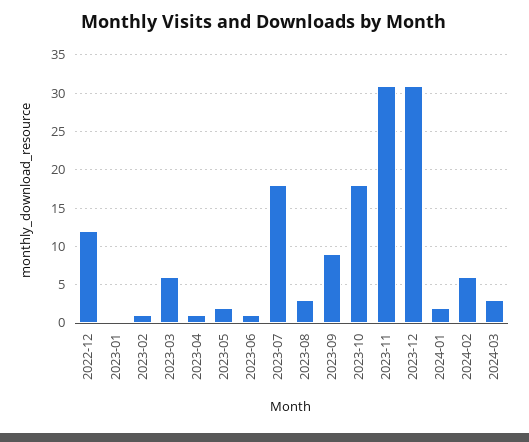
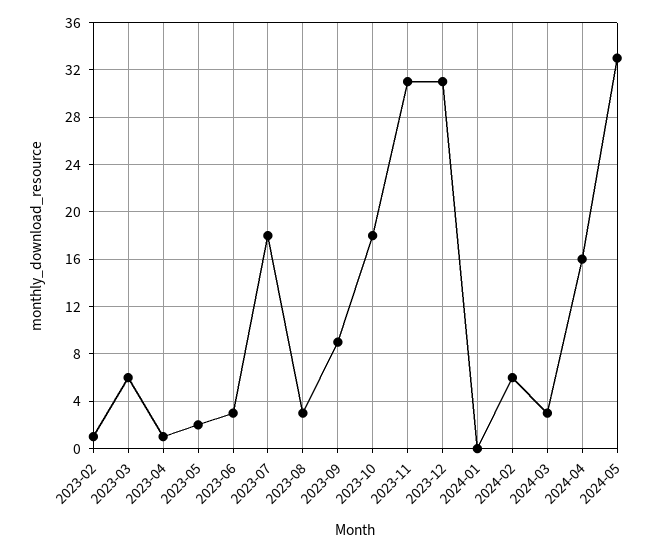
2022-12: 12 -> none
2023-01: 0 -> none
2023-06: 1 -> 3
2024-01: 2 -> 0
2024-04: none -> 16
2024-05: none -> 33

